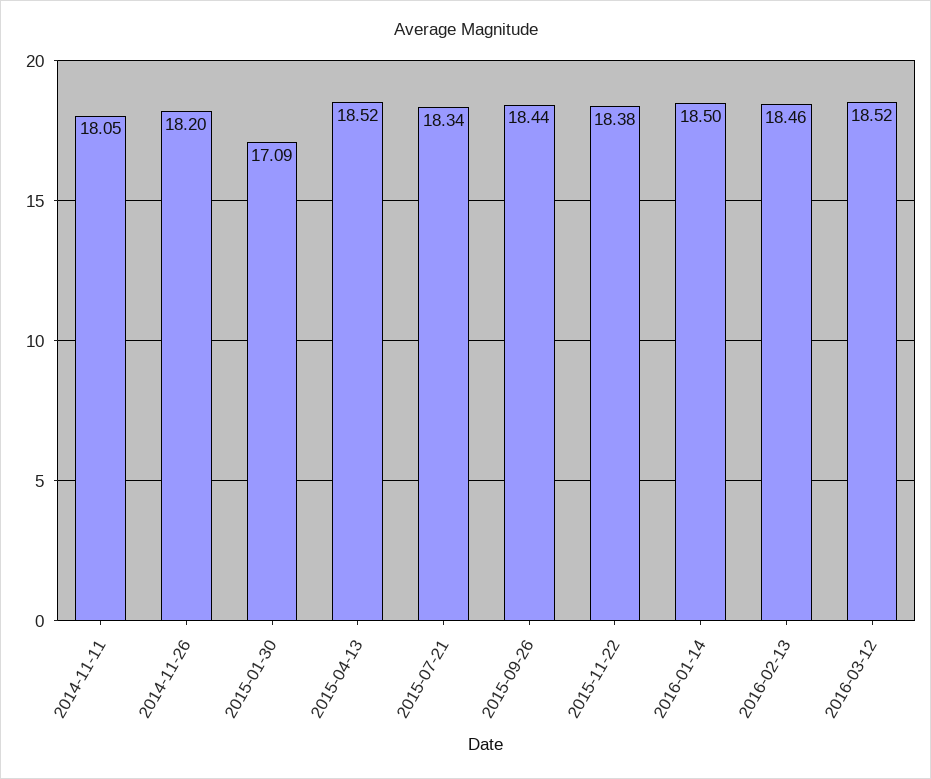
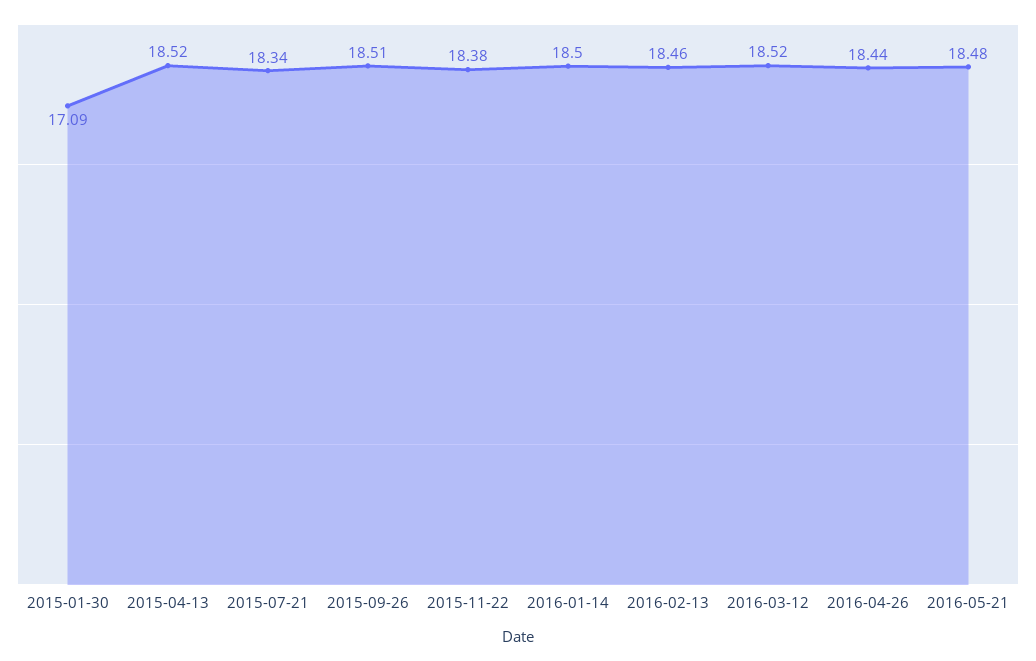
2014-11-11: 18.05 -> none
2014-11-26: 18.2 -> none
2015-09-26: 18.44 -> 18.51
2016-04-26: none -> 18.44
2016-05-21: none -> 18.48

